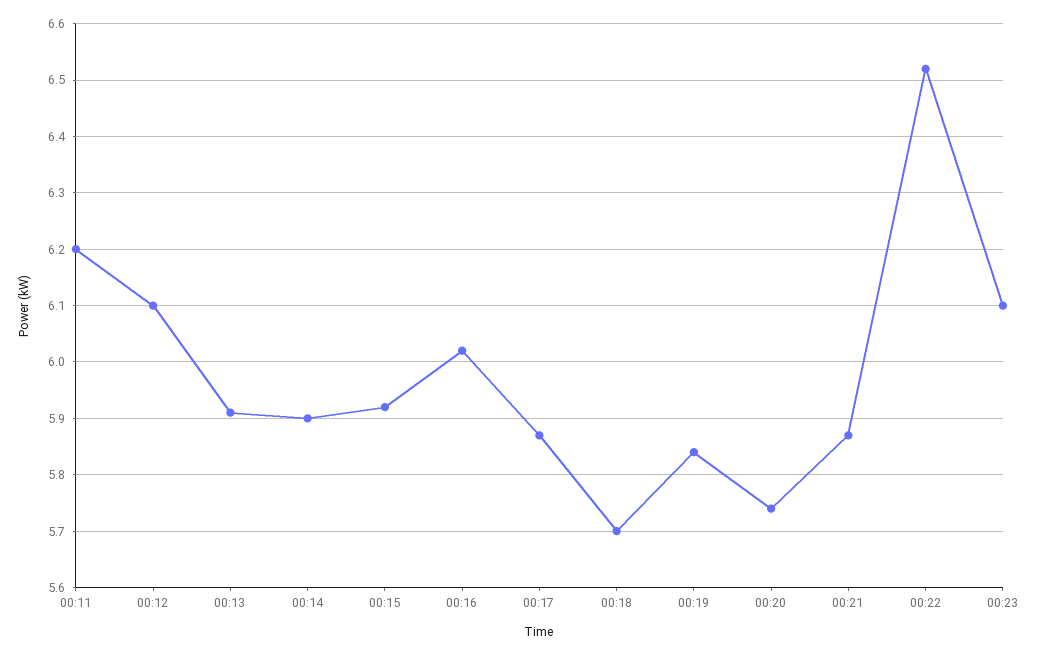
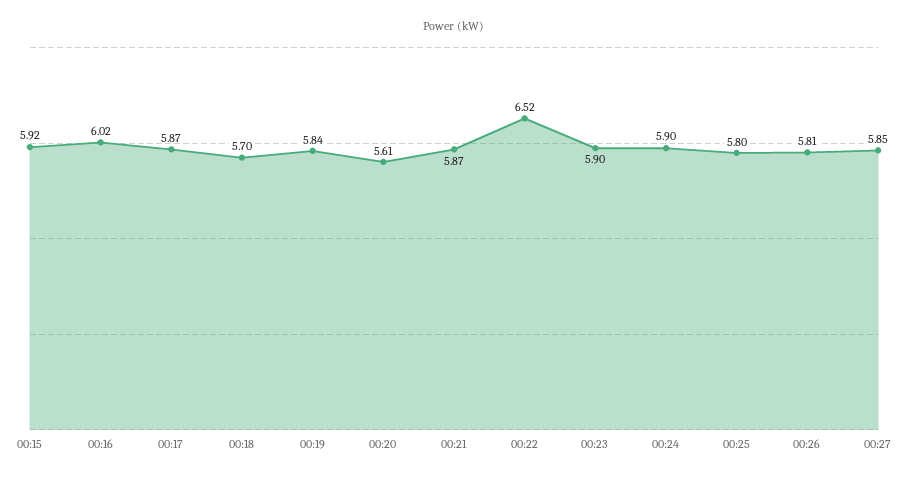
00:11: 6.2 -> none
00:12: 6.1 -> none
00:13: 5.9 -> none
00:14: 5.9 -> none
00:20: 5.75 -> 5.61
00:23: 6.1 -> 5.9
00:24: none -> 5.9
00:25: none -> 5.8
00:26: none -> 5.81
00:27: none -> 5.85

